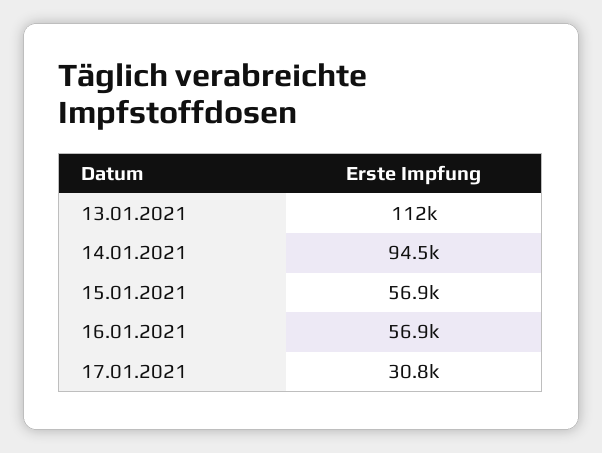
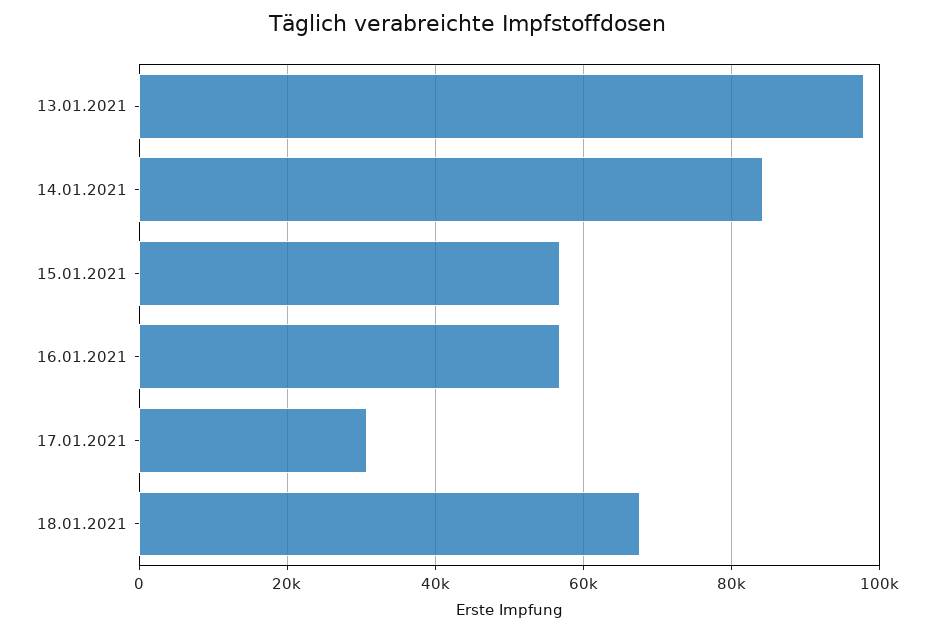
13.01.2021: 112000 -> 98000
14.01.2021: 94500 -> 84000
18.01.2021: none -> 68000

